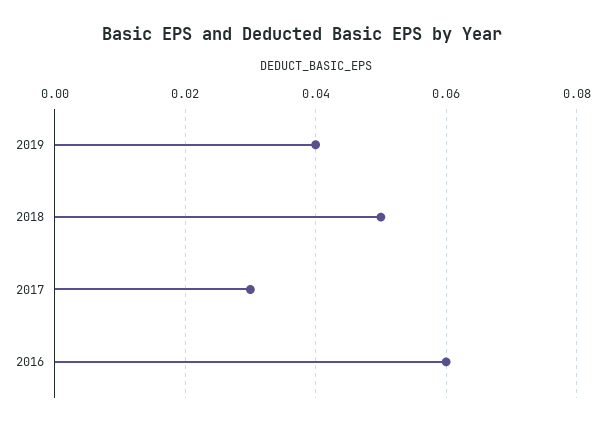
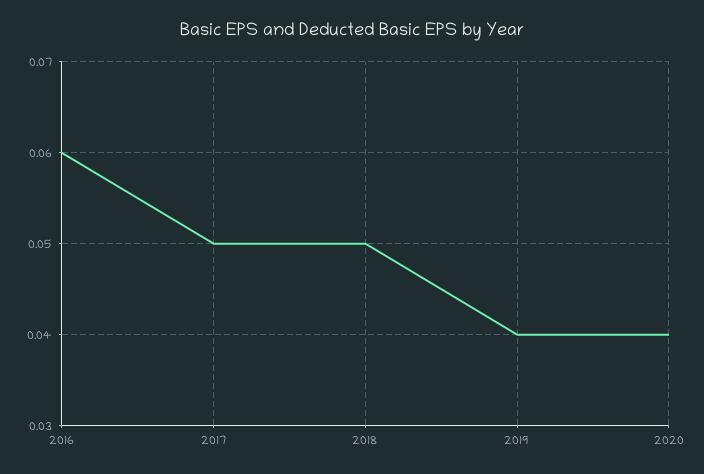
2017: 0.03 -> 0.05
2020: none -> 0.04

